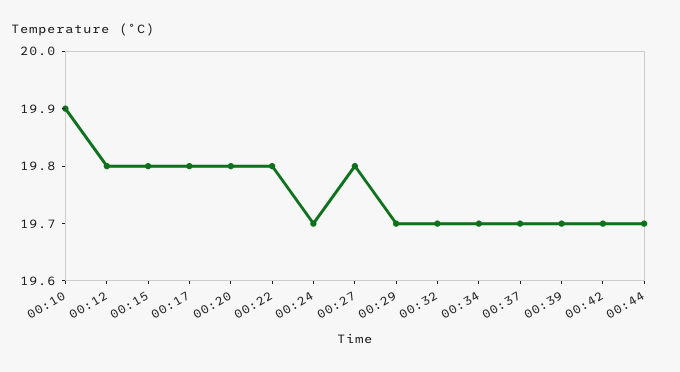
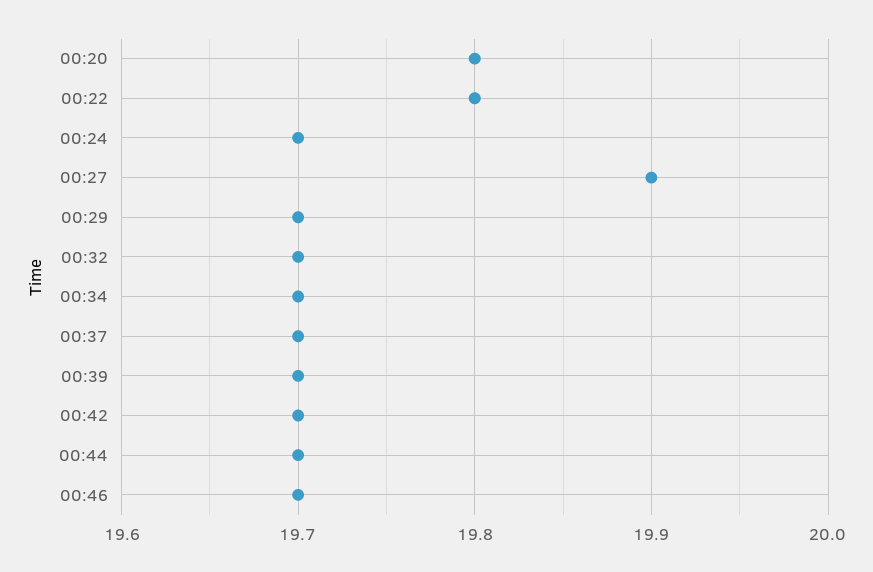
00:10: 19.9 -> none
00:12: 19.8 -> none
00:15: 19.8 -> none
00:17: 19.8 -> none
00:27: 19.8 -> 19.9
00:46: none -> 19.7

